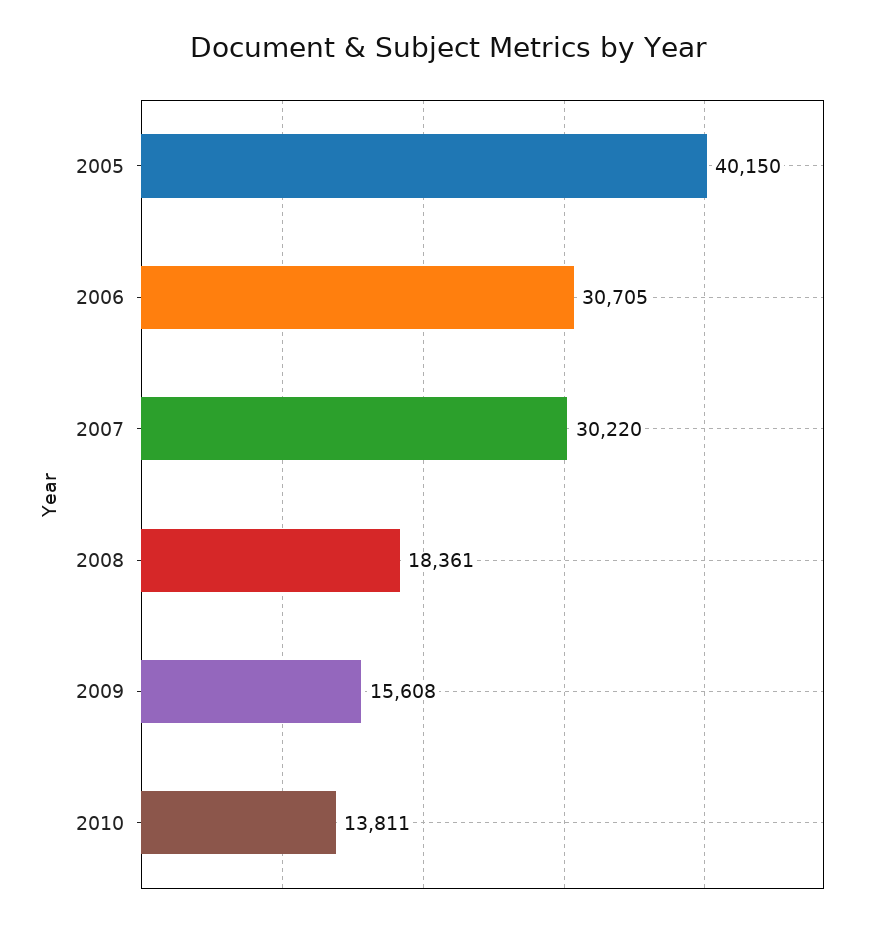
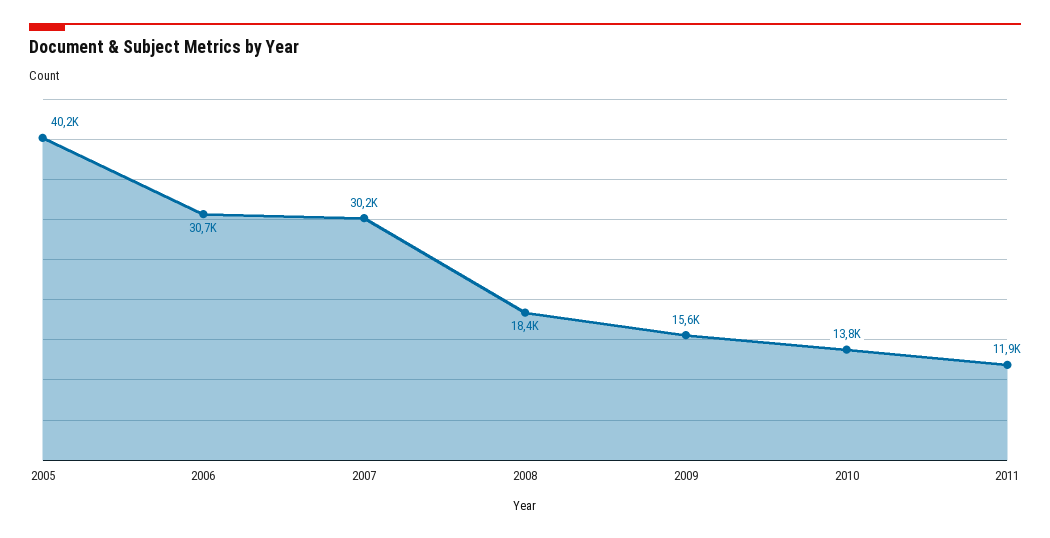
2011: none -> 11900

